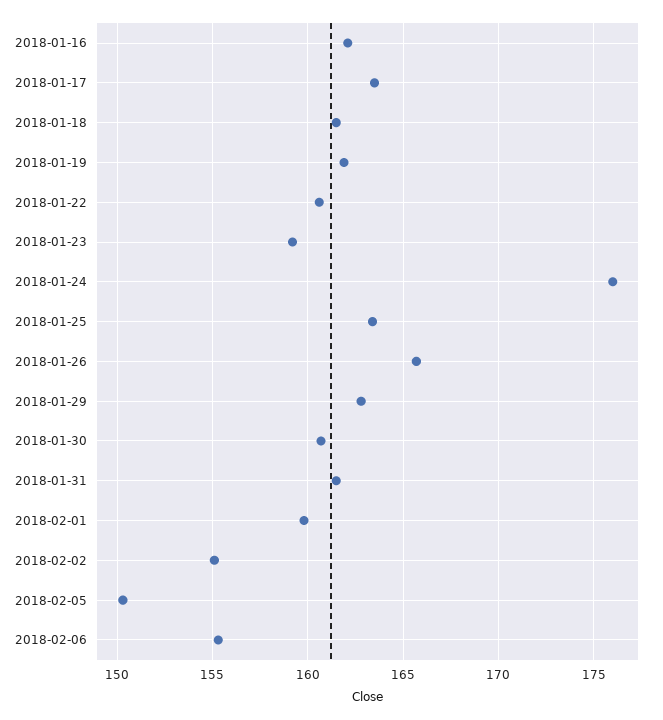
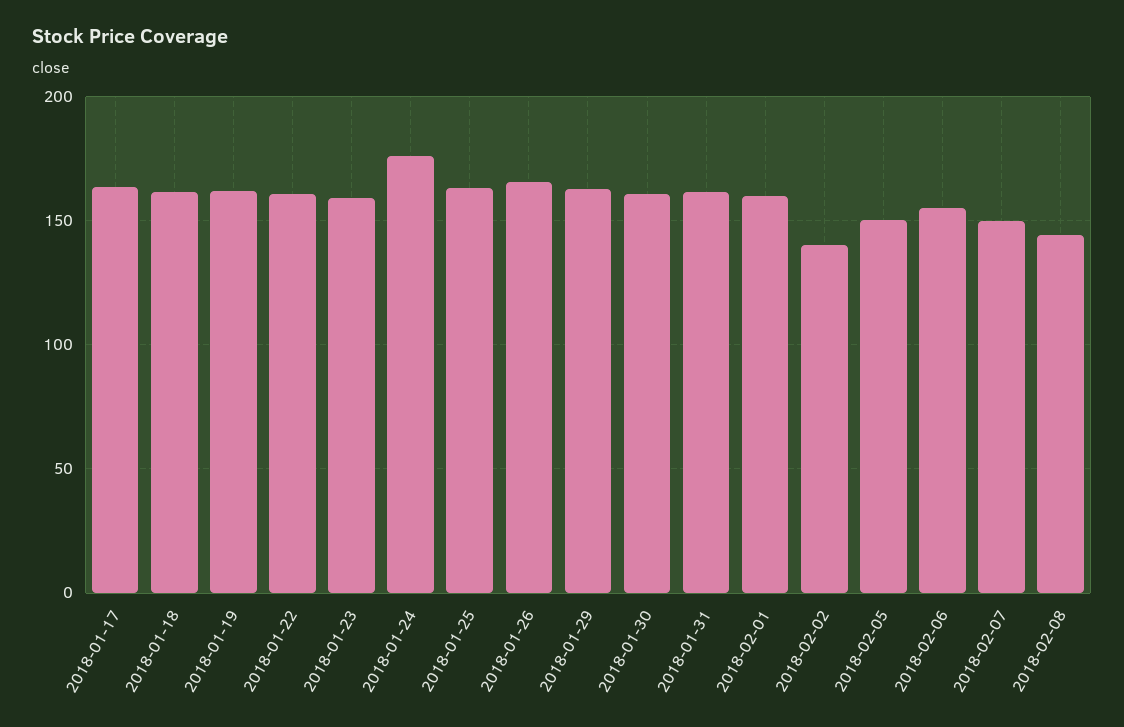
2018-01-16: 162 -> none
2018-02-02: 155 -> 140
2018-02-07: none -> 150
2018-02-08: none -> 145

